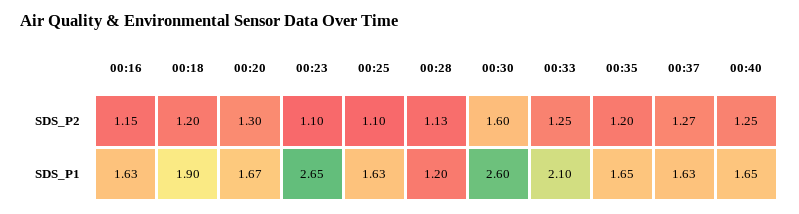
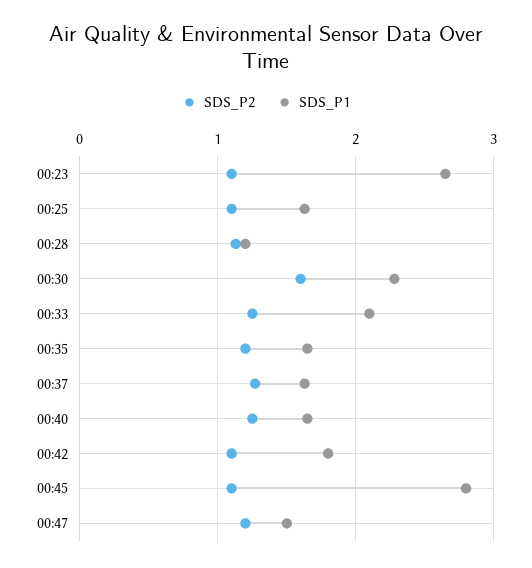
SDS_P2, 00:16: 1.15 -> none
SDS_P2, 00:18: 1.2 -> none
SDS_P2, 00:20: 1.3 -> none
SDS_P1, 00:16: 1.63 -> none
SDS_P1, 00:18: 1.9 -> none
SDS_P1, 00:20: 1.67 -> none
SDS_P1, 00:30: 2.6 -> 2.3
SDS_P2, 00:42: none -> 1.1
SDS_P1, 00:42: none -> 1.8
SDS_P2, 00:45: none -> 1.1
SDS_P1, 00:45: none -> 2.8
SDS_P2, 00:47: none -> 1.2
SDS_P1, 00:47: none -> 1.5

